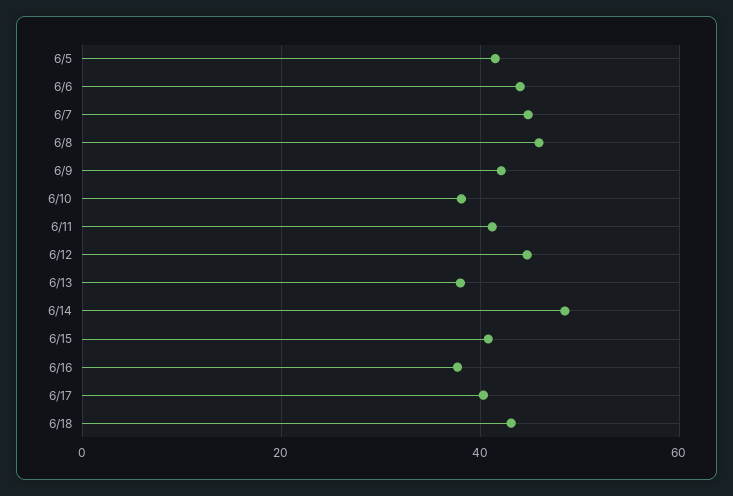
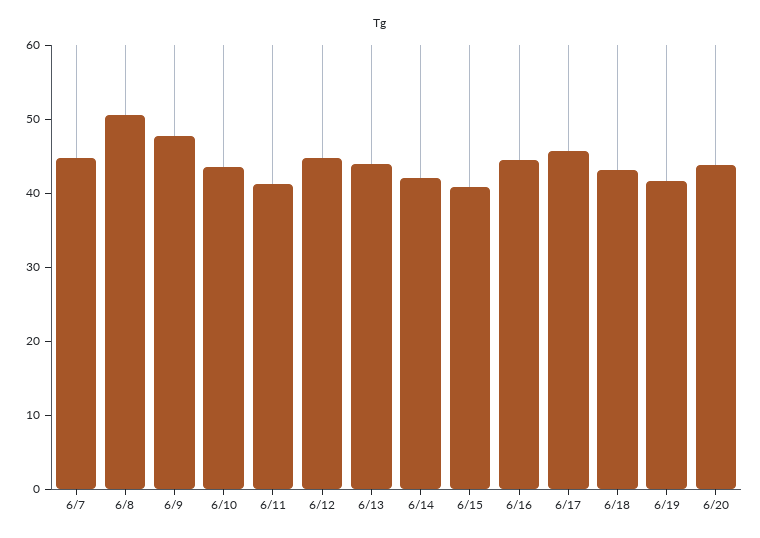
6/5: 42 -> none
6/6: 44 -> none
6/8: 46 -> 50
6/9: 42 -> 48
6/10: 38 -> 44
6/13: 38 -> 44
6/14: 48 -> 42
6/16: 38 -> 44
6/17: 40 -> 46
6/19: none -> 42
6/20: none -> 44

